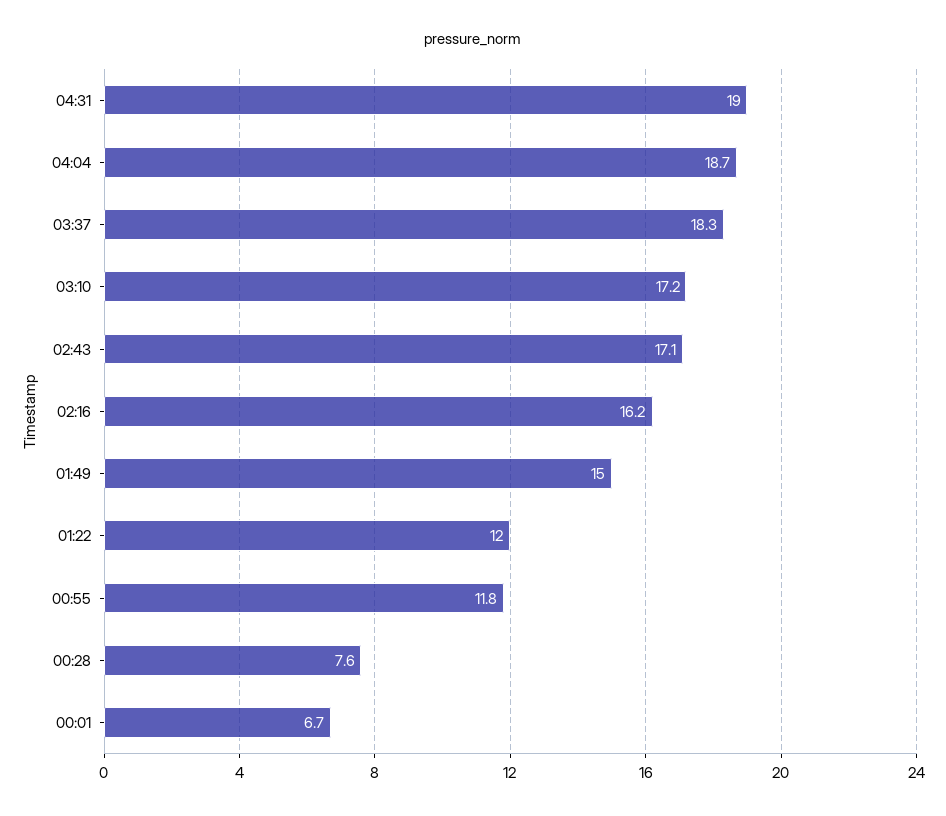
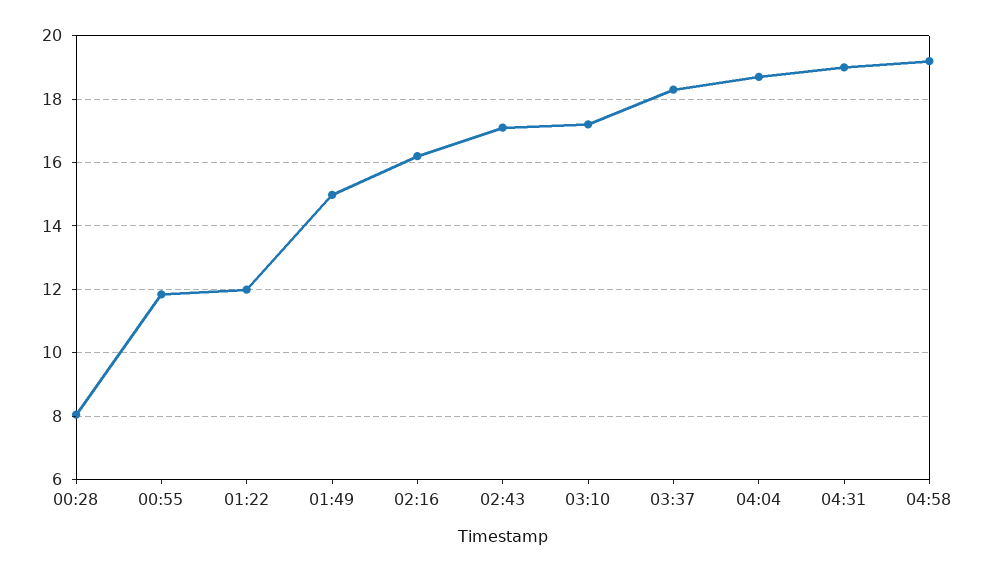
00:28: 7.6 -> 8
00:01: 6.7 -> none
04:58: none -> 19.2

